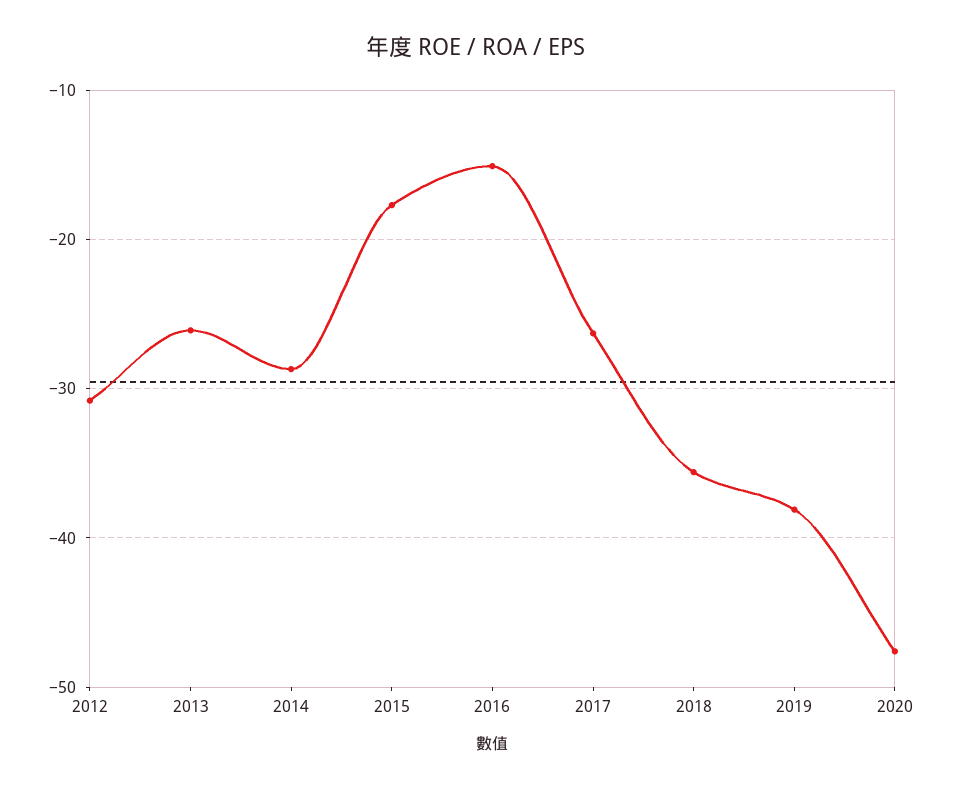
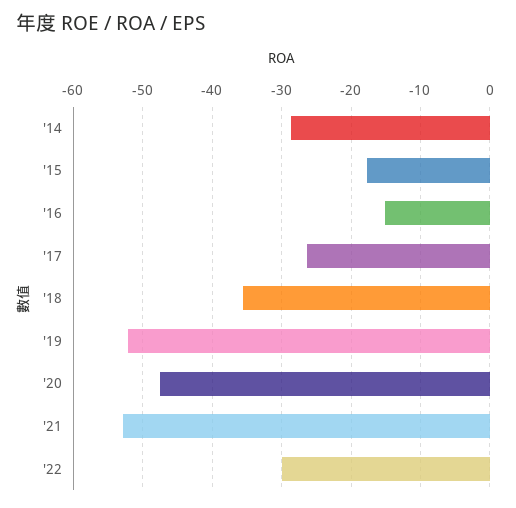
2012: -31 -> none
2013: -26 -> none
2019: -38 -> -52
'21: none -> -53
'22: none -> -30

